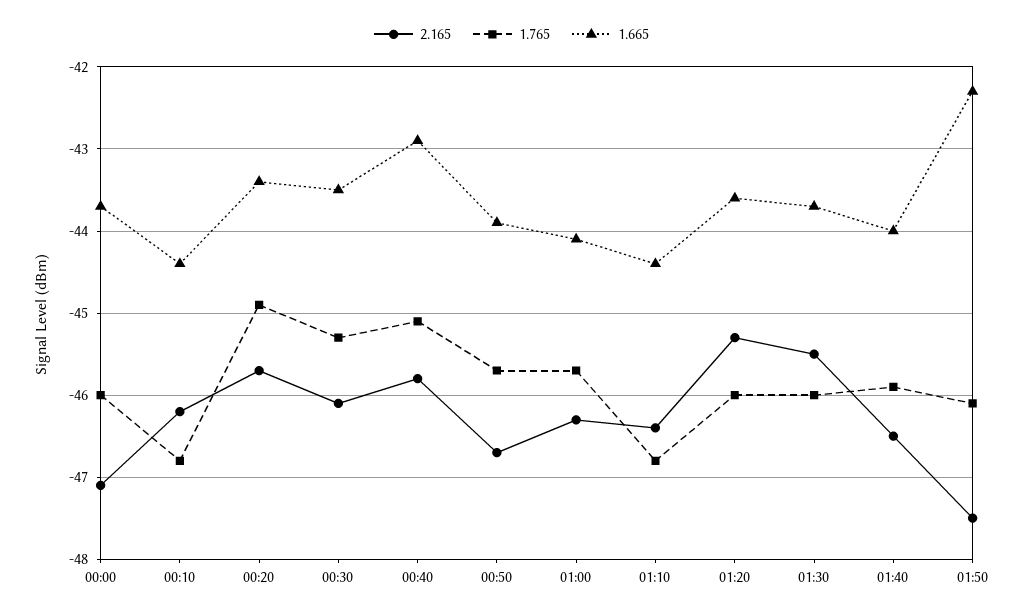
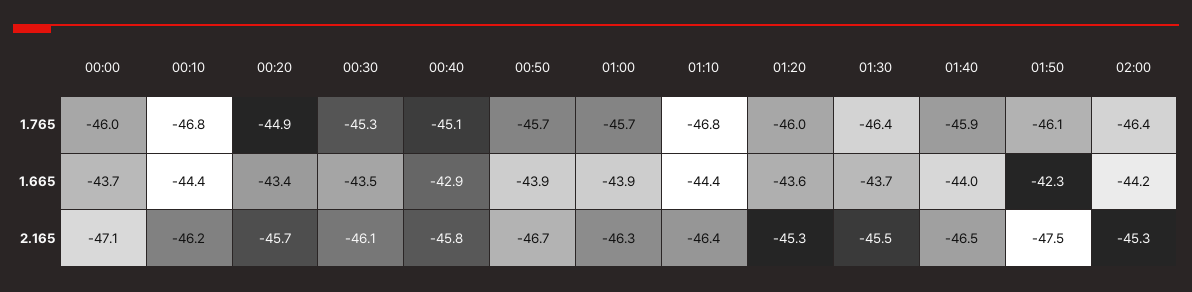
1.665, 01:00: -44.1 -> -43.9
1.765, 01:30: -46 -> -46.4
1.765, 02:00: none -> -46.4
1.665, 02:00: none -> -44.2
2.165, 02:00: none -> -45.3

